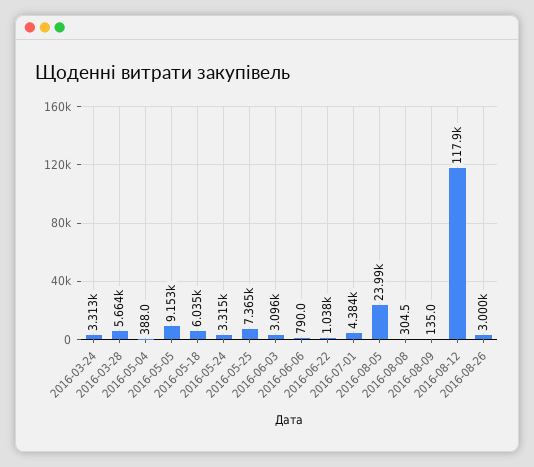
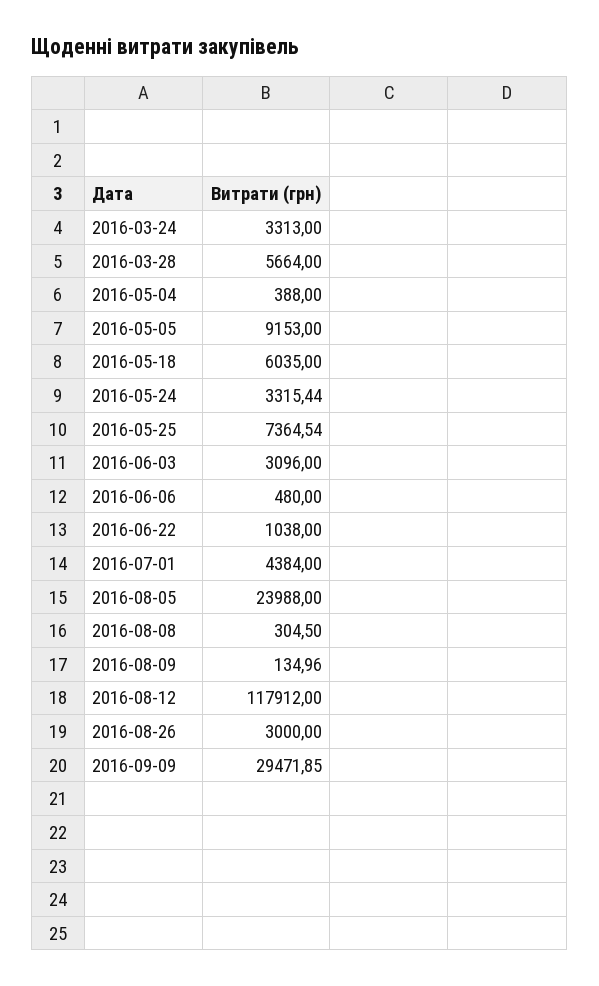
2016-06-06: 790 -> 480
2016-09-09: none -> 29471.85

